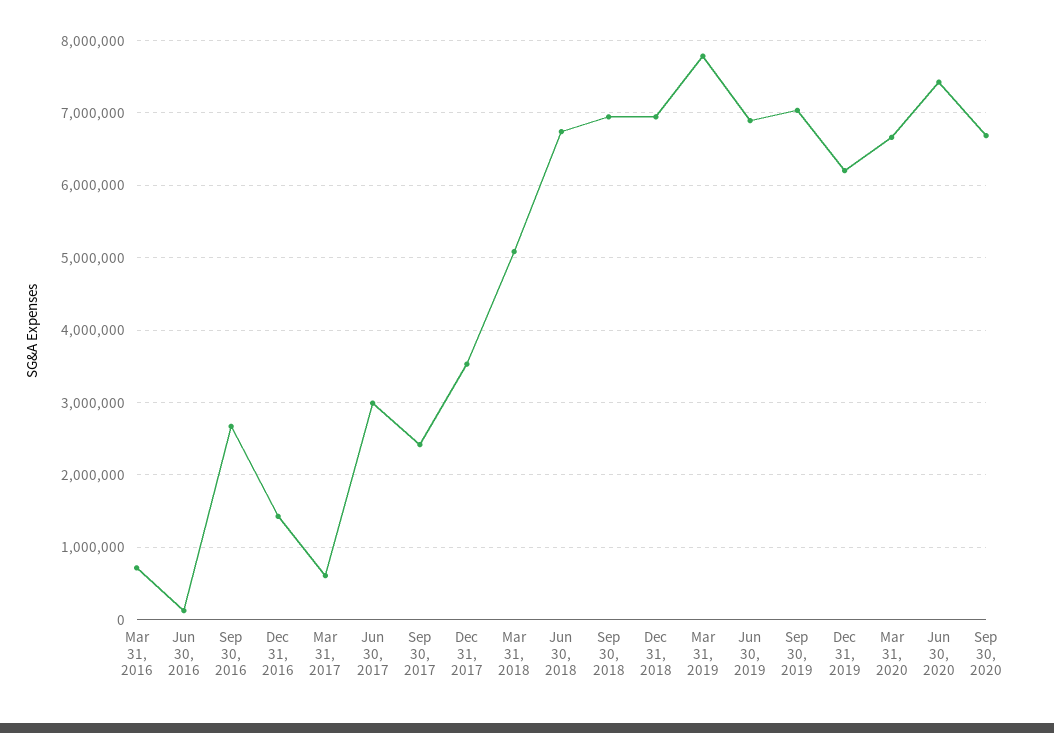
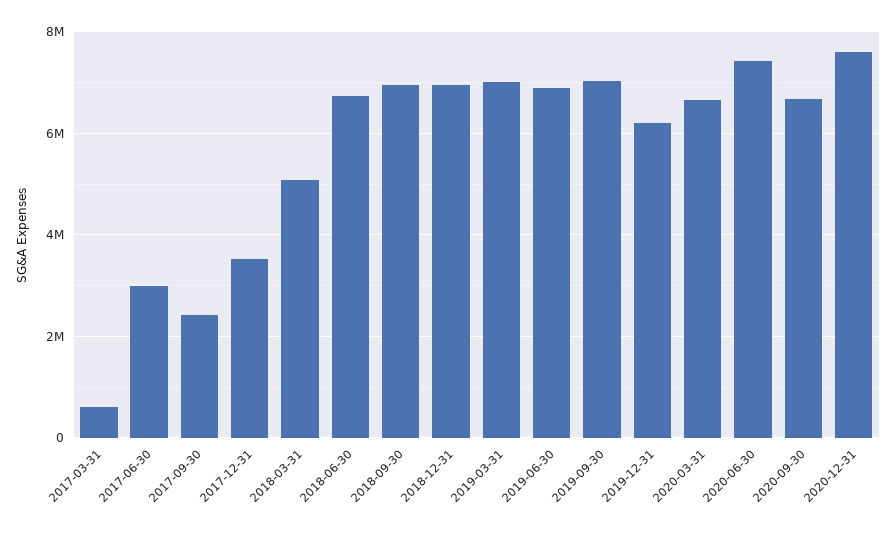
Mar 31, 2016: 700000 -> none
Jun 30, 2016: 100000 -> none
Sep 30, 2016: 2700000 -> none
Dec 31, 2016: 1400000 -> none
Mar 31, 2019: 7800000 -> 7000000
2020-12-31: none -> 7600000

